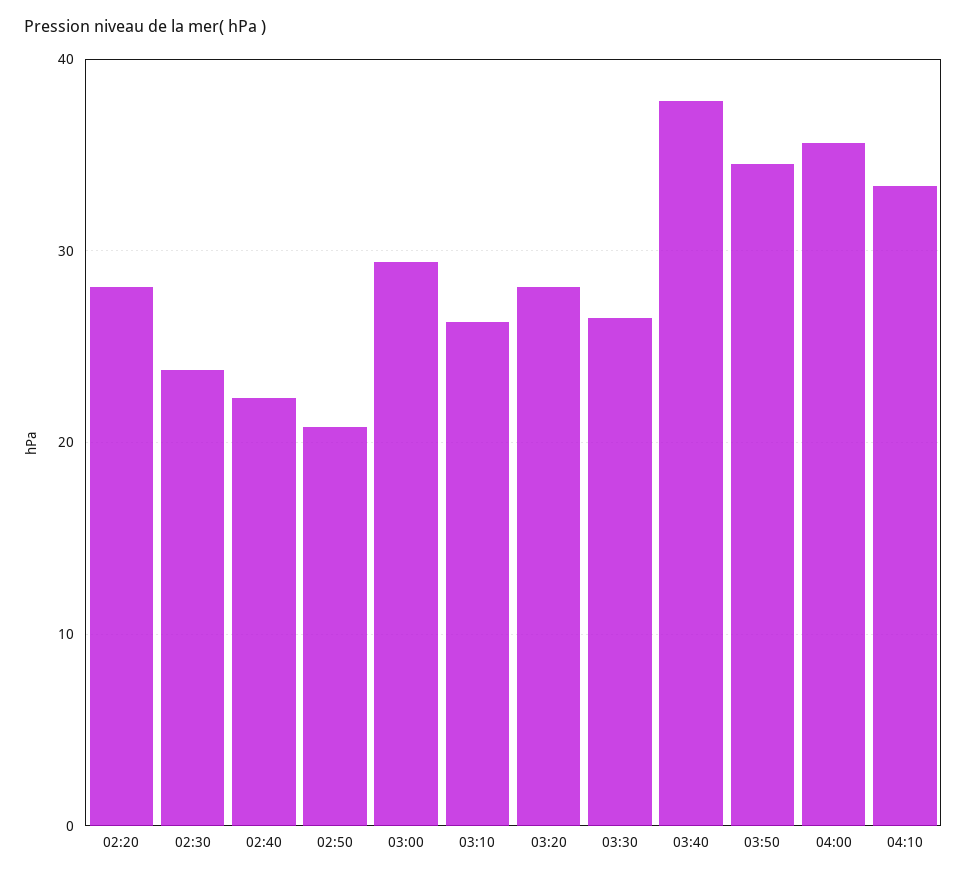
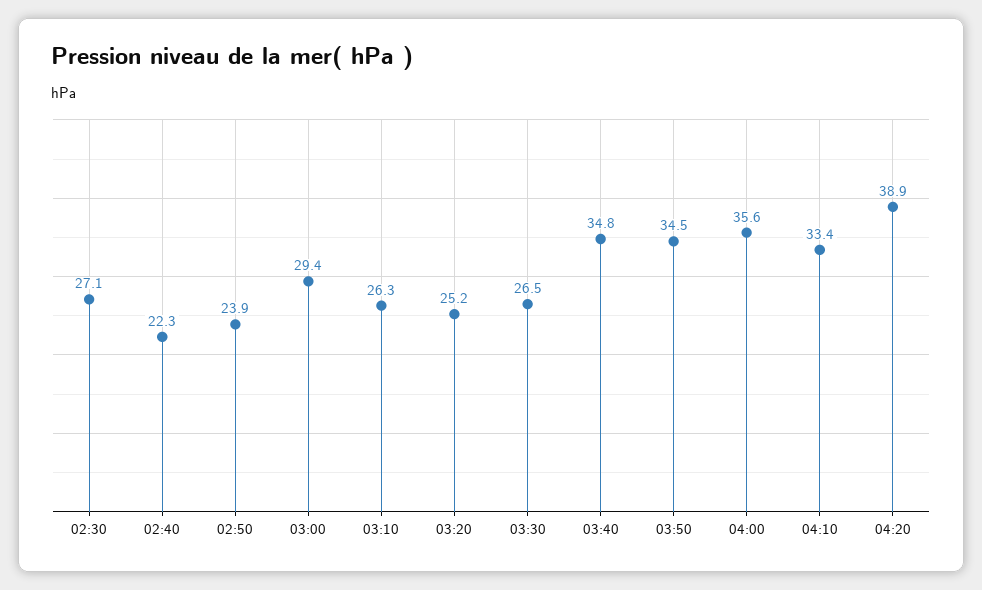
02:20: 28 -> none
02:30: 24 -> 27.1
02:50: 21 -> 23.9
03:20: 28 -> 25.2
03:40: 38 -> 34.8
04:20: none -> 38.9

